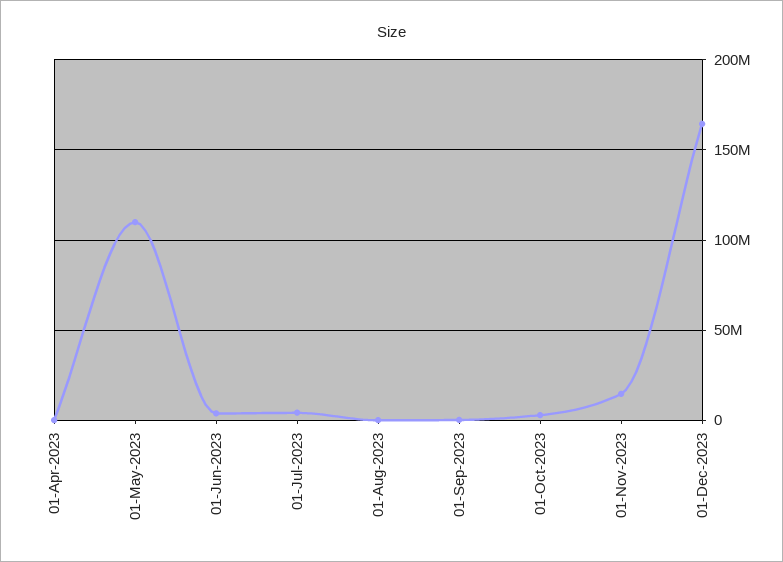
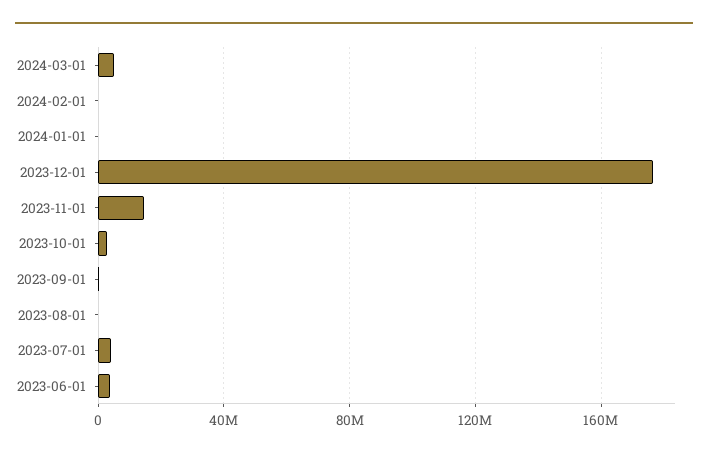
01-Apr-2023: 0 -> none
01-May-2023: 110000000 -> none
01-Dec-2023: 165000000 -> 175000000
2024-03-01: none -> 5000000
2024-02-01: none -> 0
2024-01-01: none -> 0

